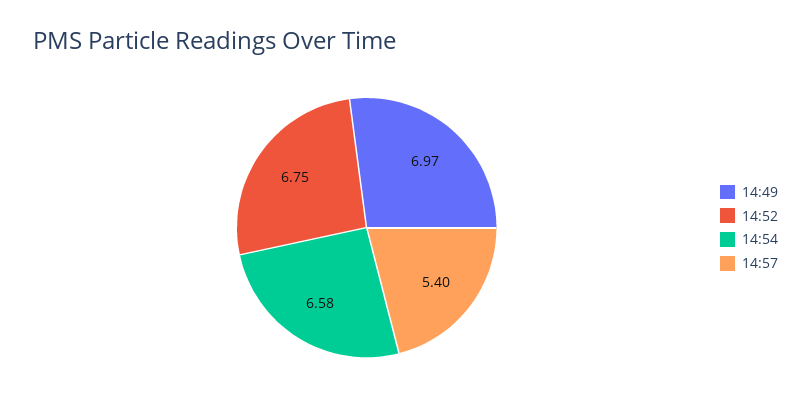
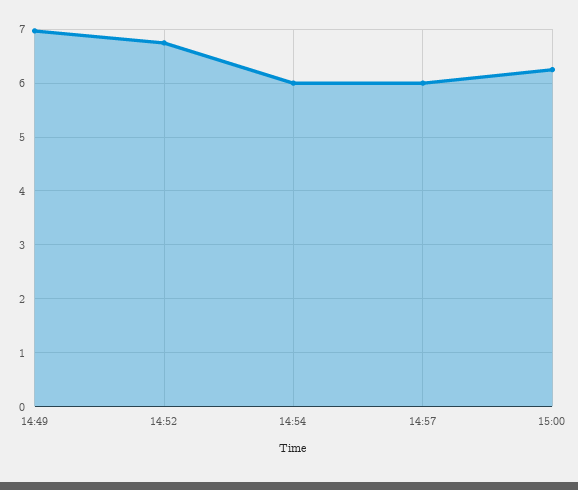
14:54: 6.58 -> 6
14:57: 5.4 -> 6
15:00: none -> 6.2

